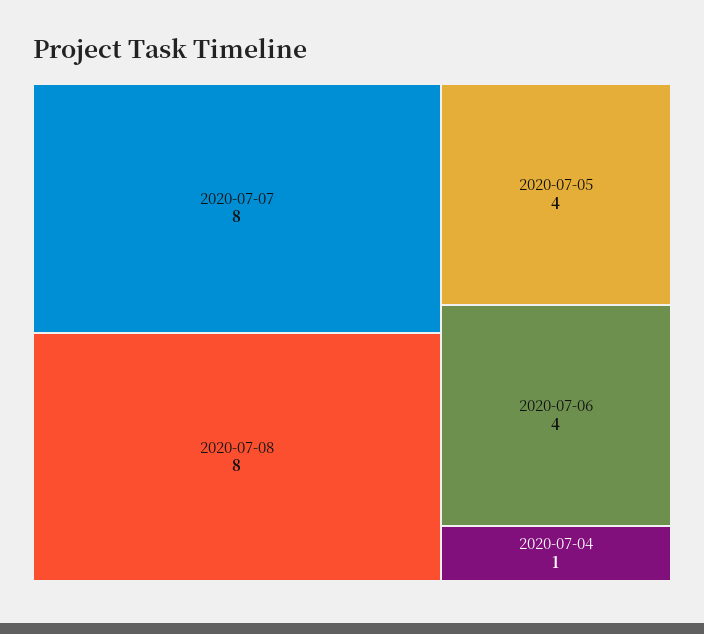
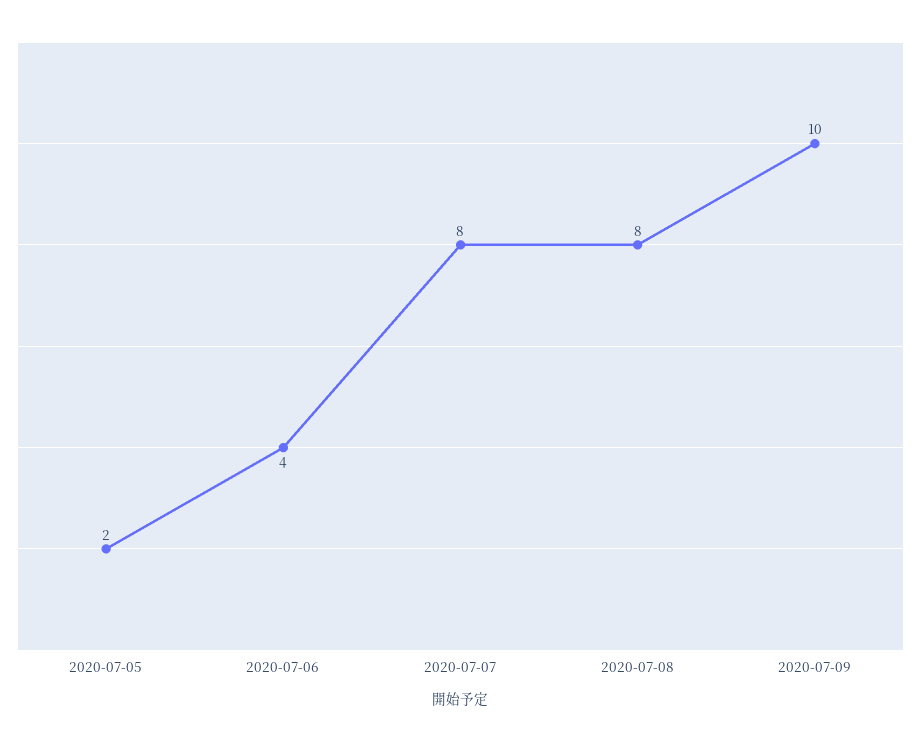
2020-07-05: 4 -> 2
2020-07-04: 1 -> none
2020-07-09: none -> 10

